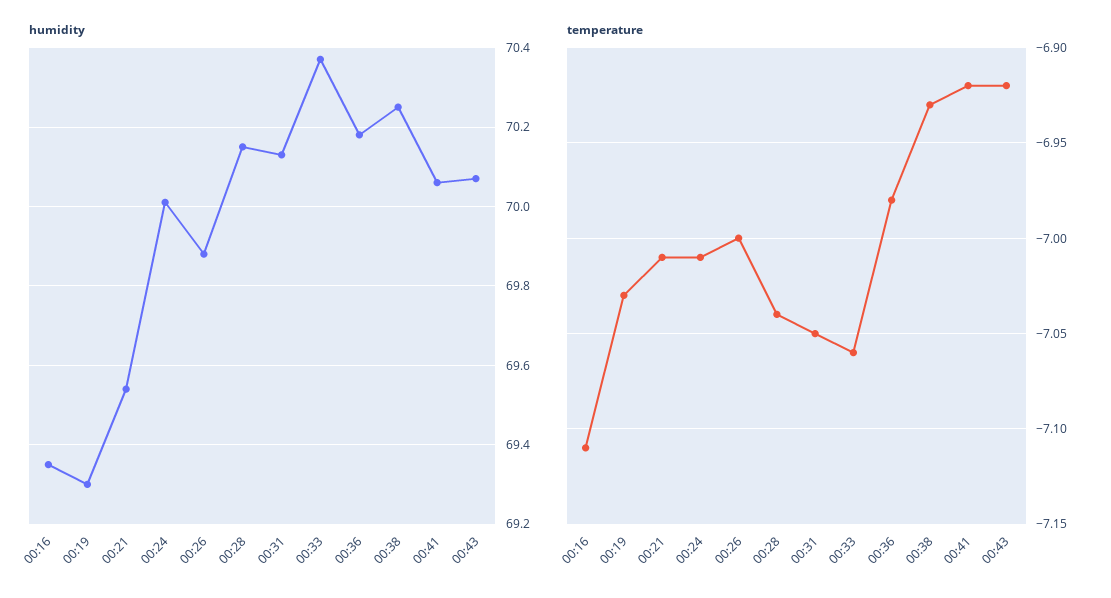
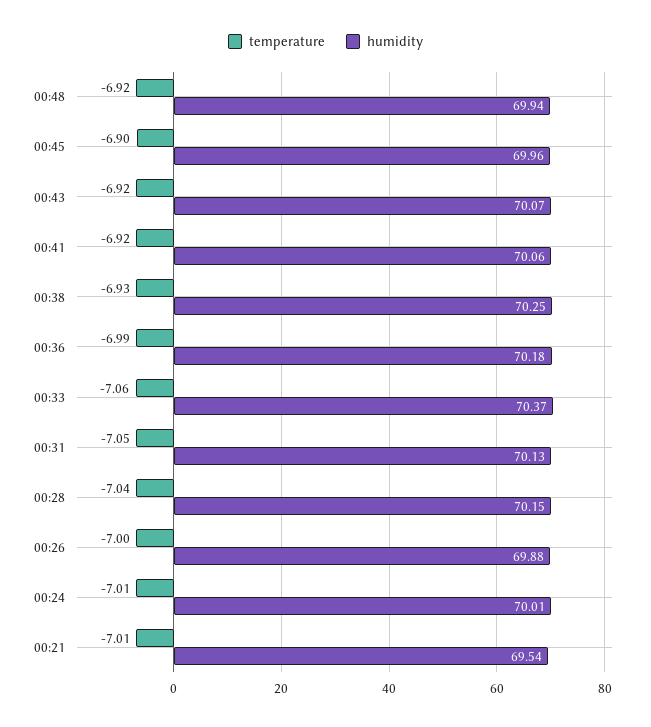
humidity, 00:16: 69.35 -> none
humidity, 00:19: 69.3 -> none
temperature, 00:16: -7.11 -> none
temperature, 00:19: -7.03 -> none
temperature, 00:36: -6.98 -> -6.99
temperature, 00:48: none -> -6.92
humidity, 00:48: none -> 69.94
temperature, 00:45: none -> -6.9
humidity, 00:45: none -> 69.96

